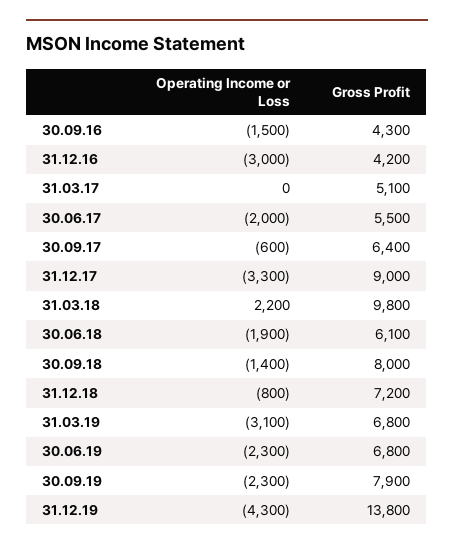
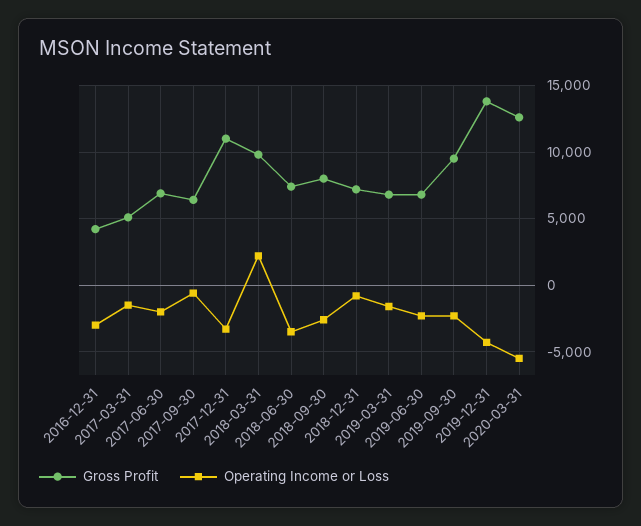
Operating Income or Loss, 30.09.16: -1500 -> none
Gross Profit, 30.09.16: 4300 -> none
Operating Income or Loss, 31.03.17: 0 -> -1500
Gross Profit, 30.06.17: 5500 -> 7000
Gross Profit, 31.12.17: 9000 -> 11000
Operating Income or Loss, 30.06.18: -1900 -> -3500
Gross Profit, 30.06.18: 6100 -> 7500
Operating Income or Loss, 30.09.18: -1400 -> -2500
Operating Income or Loss, 31.03.19: -3100 -> -1500
Gross Profit, 30.09.19: 7900 -> 9500
Gross Profit, 2020-03-31: none -> 12500
Operating Income or Loss, 2020-03-31: none -> -5500

